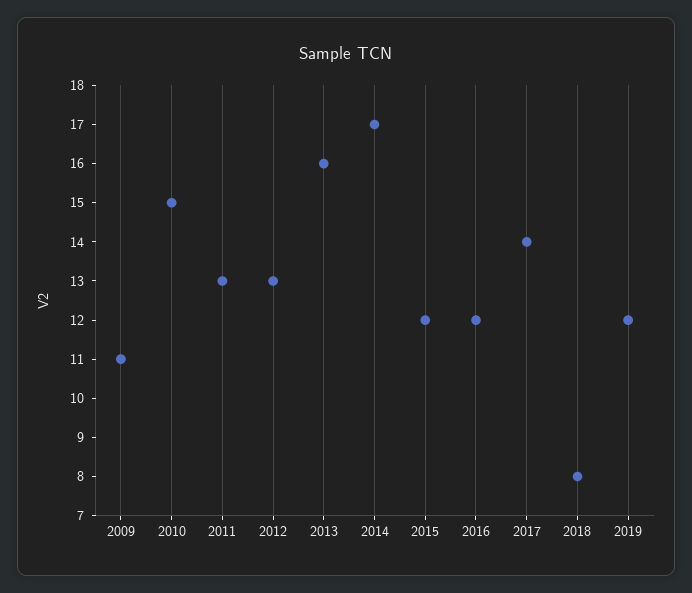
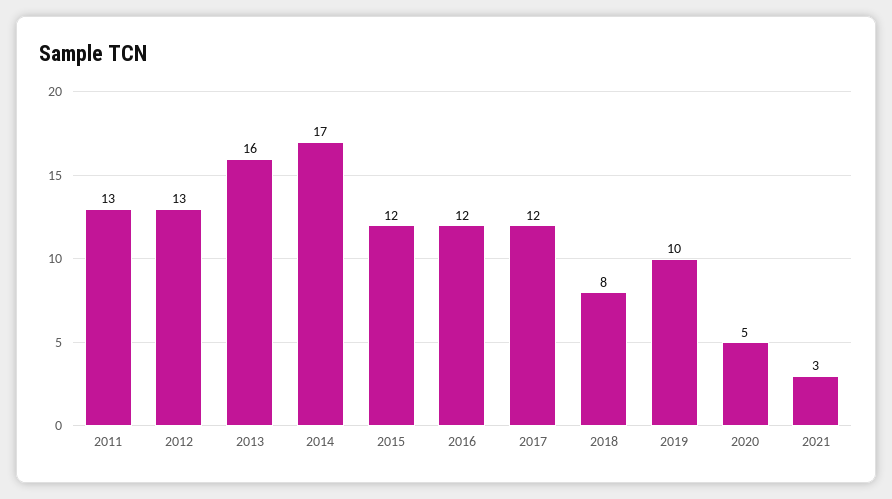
2009: 11 -> none
2010: 15 -> none
2017: 14 -> 12
2019: 12 -> 10
2020: none -> 5
2021: none -> 3

